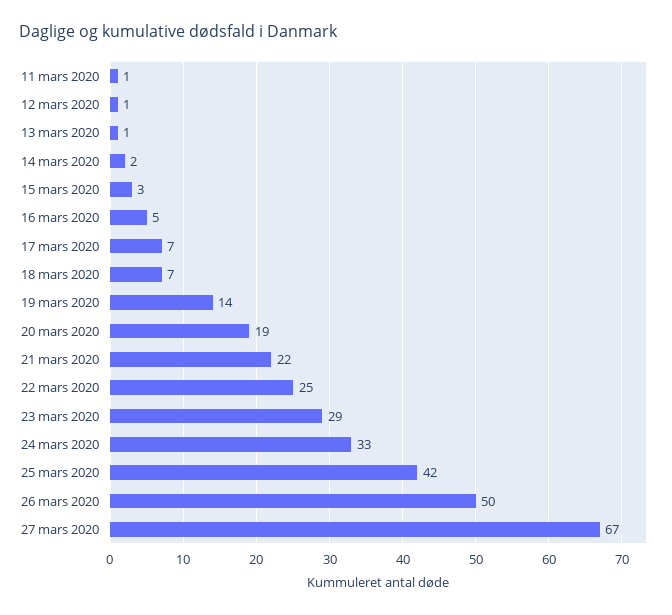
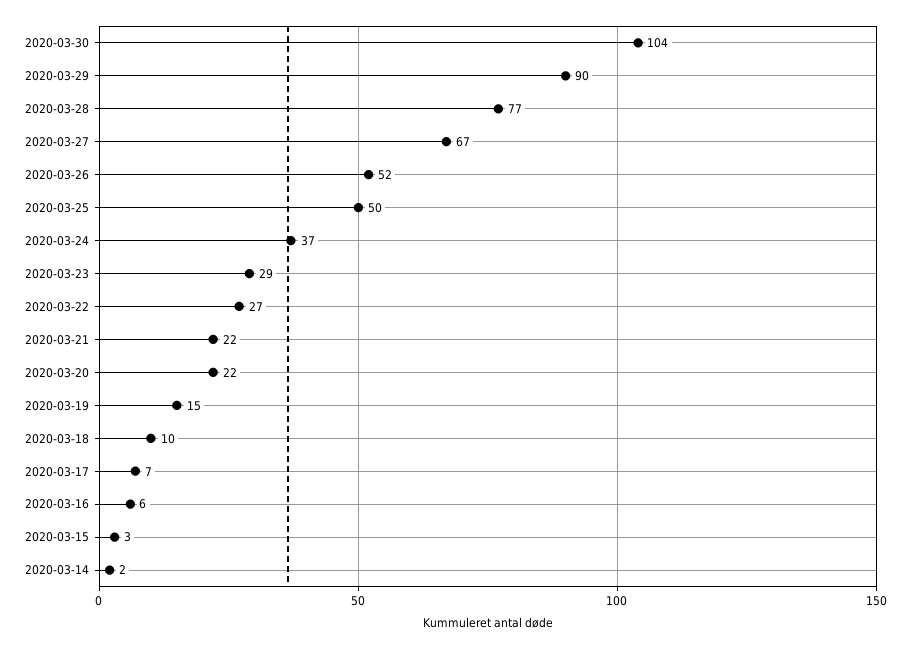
11 mars 2020: 1 -> none
12 mars 2020: 1 -> none
13 mars 2020: 1 -> none
16 mars 2020: 5 -> 6
18 mars 2020: 7 -> 10
19 mars 2020: 14 -> 15
20 mars 2020: 19 -> 22
22 mars 2020: 25 -> 27
24 mars 2020: 33 -> 37
25 mars 2020: 42 -> 50
26 mars 2020: 50 -> 52
2020-03-30: none -> 104
2020-03-29: none -> 90
2020-03-28: none -> 77

